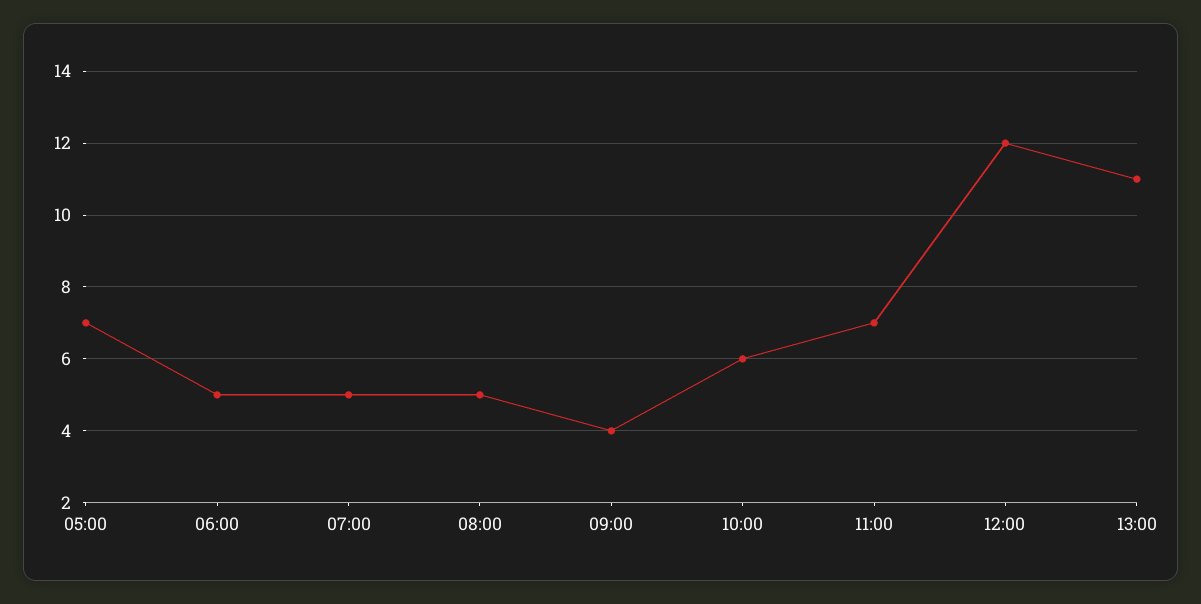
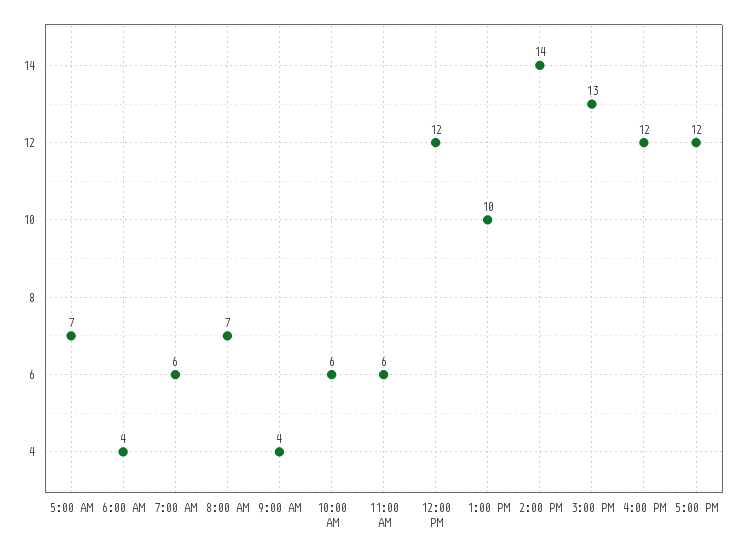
06:00: 5 -> 4
07:00: 5 -> 6
08:00: 5 -> 7
11:00: 7 -> 6
13:00: 11 -> 10
2:00 PM: none -> 14
3:00 PM: none -> 13
4:00 PM: none -> 12
5:00 PM: none -> 12

